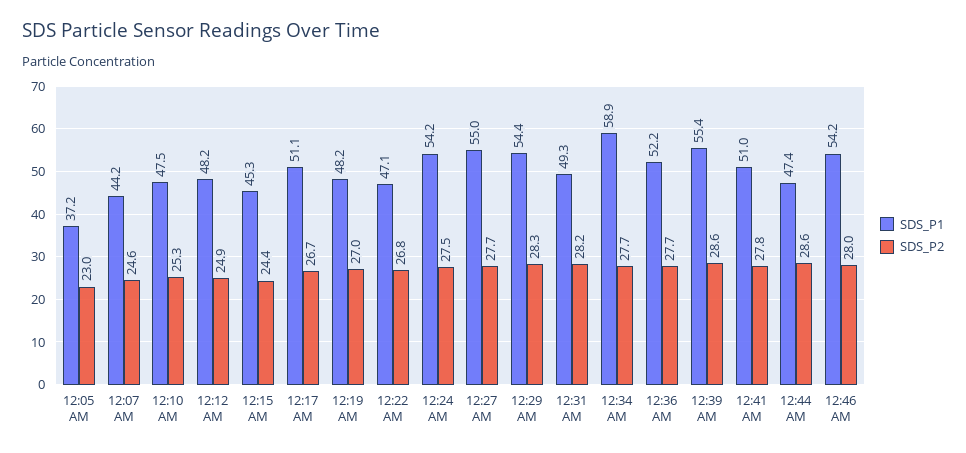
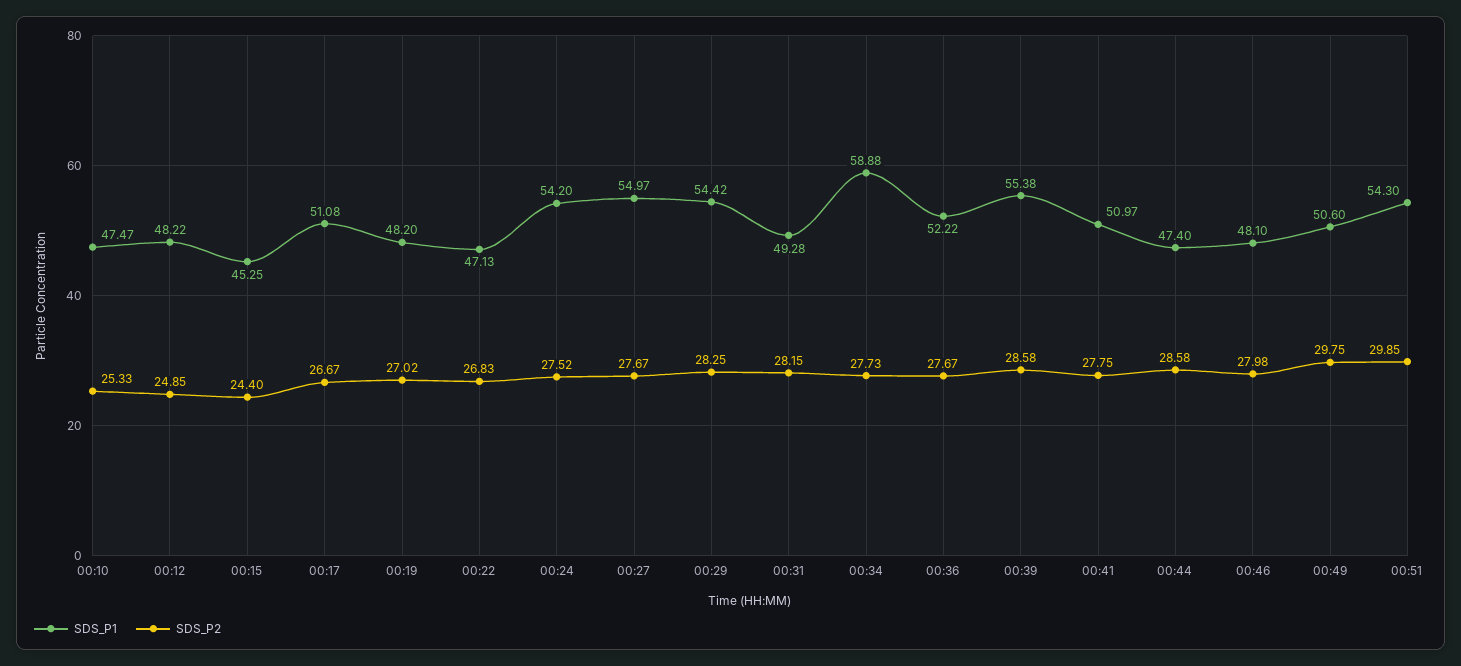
SDS_P1, 12:05 AM: 37.2 -> none
SDS_P2, 12:05 AM: 23 -> none
SDS_P1, 12:07 AM: 44.2 -> none
SDS_P2, 12:07 AM: 24.6 -> none
SDS_P1, 12:46 AM: 54.2 -> 48.1
SDS_P1, 00:49: none -> 50.6
SDS_P2, 00:49: none -> 29.75
SDS_P1, 00:51: none -> 54.3
SDS_P2, 00:51: none -> 29.85

